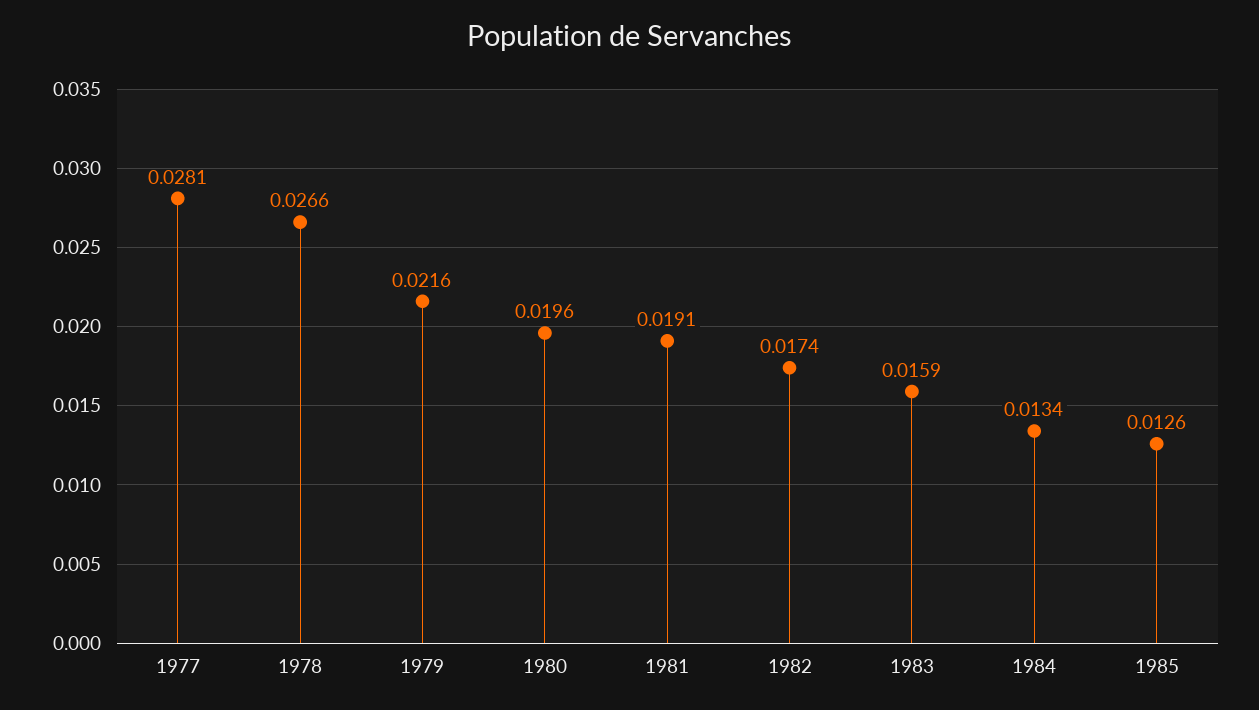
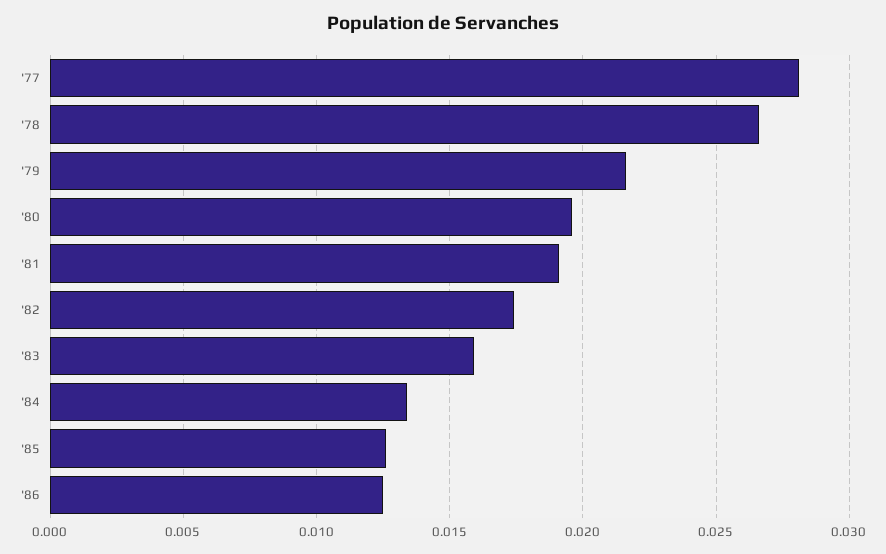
'86: none -> 0.0125

